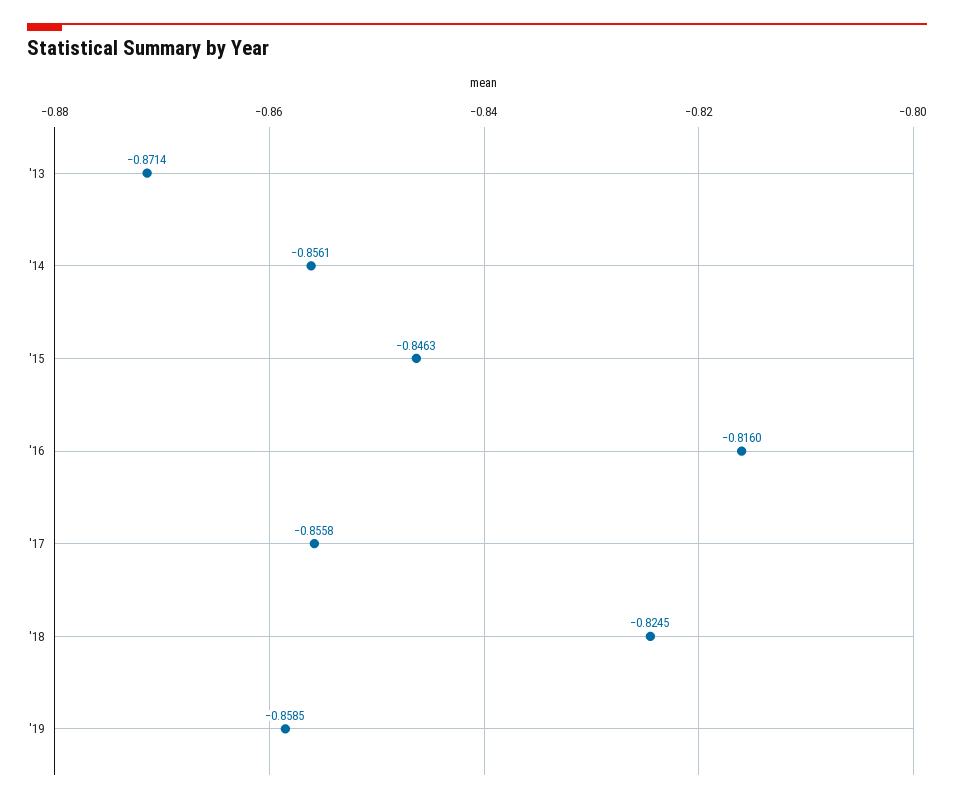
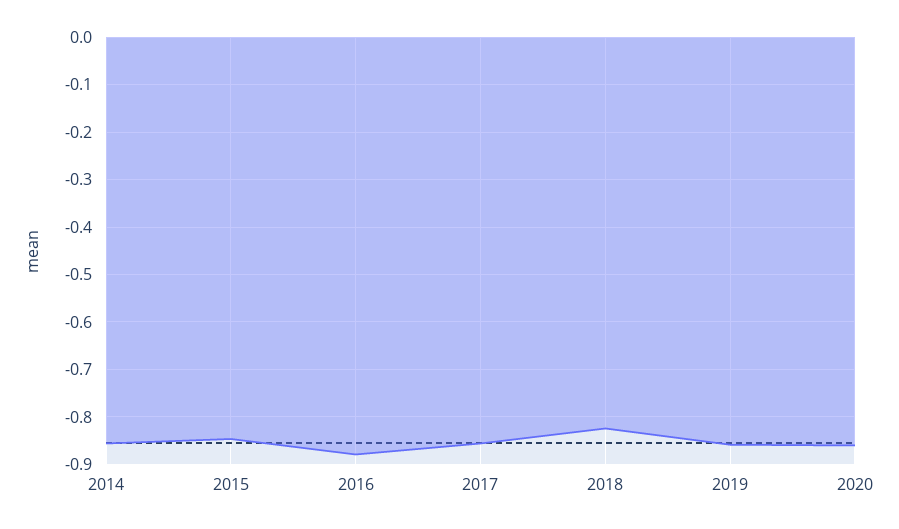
'13: -0.8714 -> none
'16: -0.816 -> -0.88
2020: none -> -0.86

